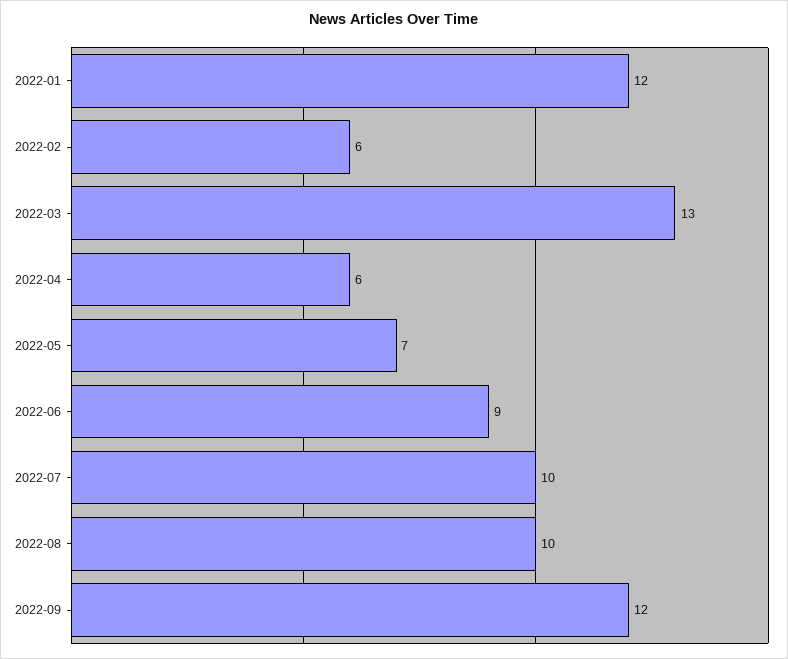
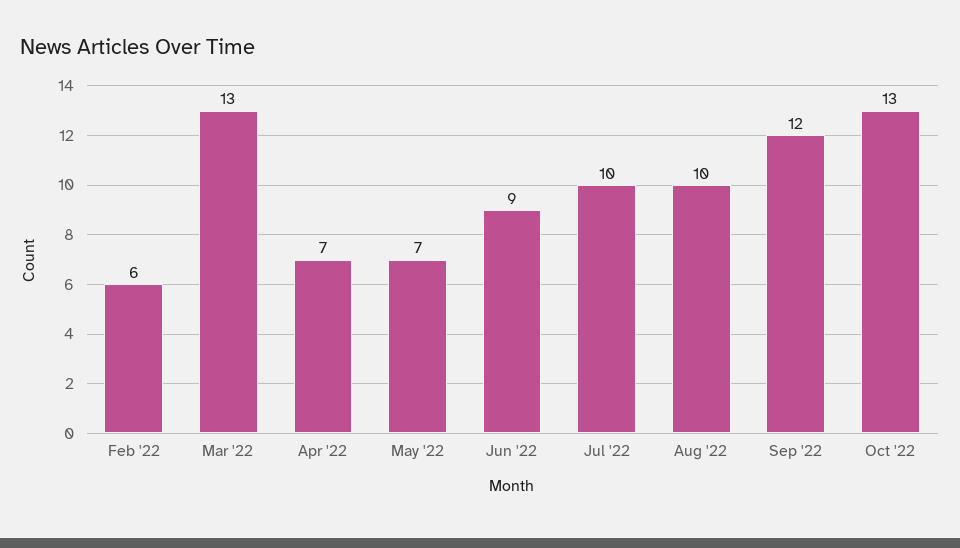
2022-01: 12 -> none
2022-04: 6 -> 7
Oct '22: none -> 13

